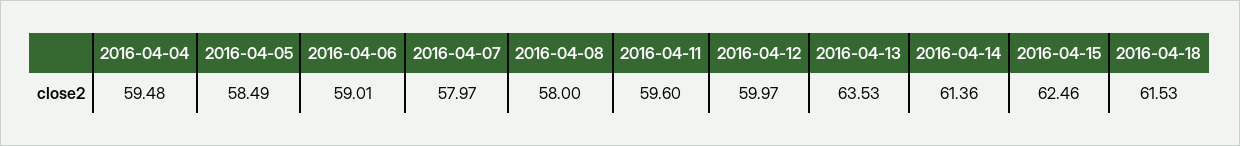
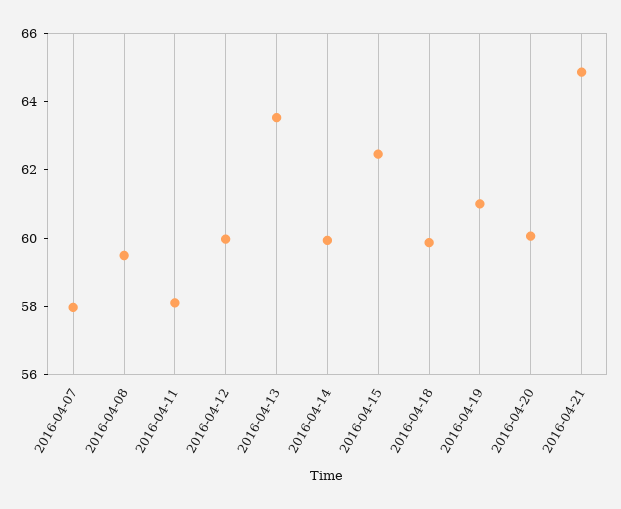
2016-04-04: 59.48 -> none
2016-04-05: 58.49 -> none
2016-04-06: 59.01 -> none
2016-04-08: 58 -> 59.5
2016-04-11: 59.6 -> 58
2016-04-14: 61.36 -> 60
2016-04-18: 61.53 -> 60
2016-04-19: none -> 61
2016-04-20: none -> 60
2016-04-21: none -> 65

